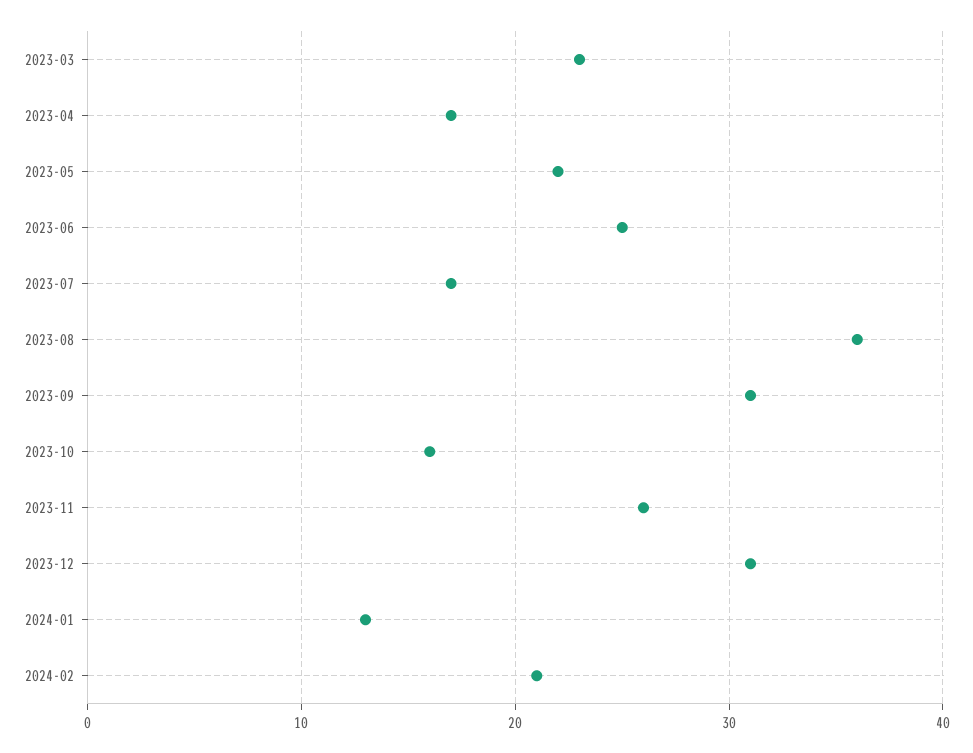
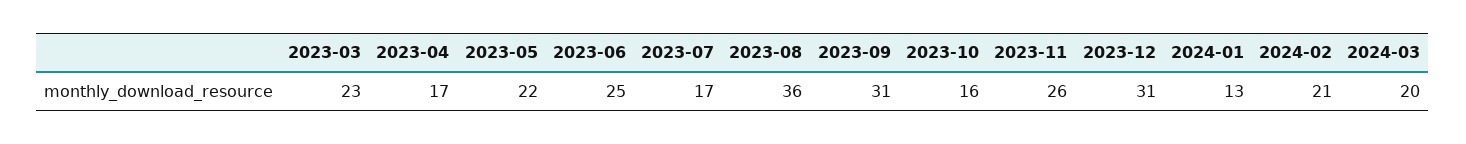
2024-03: none -> 20

